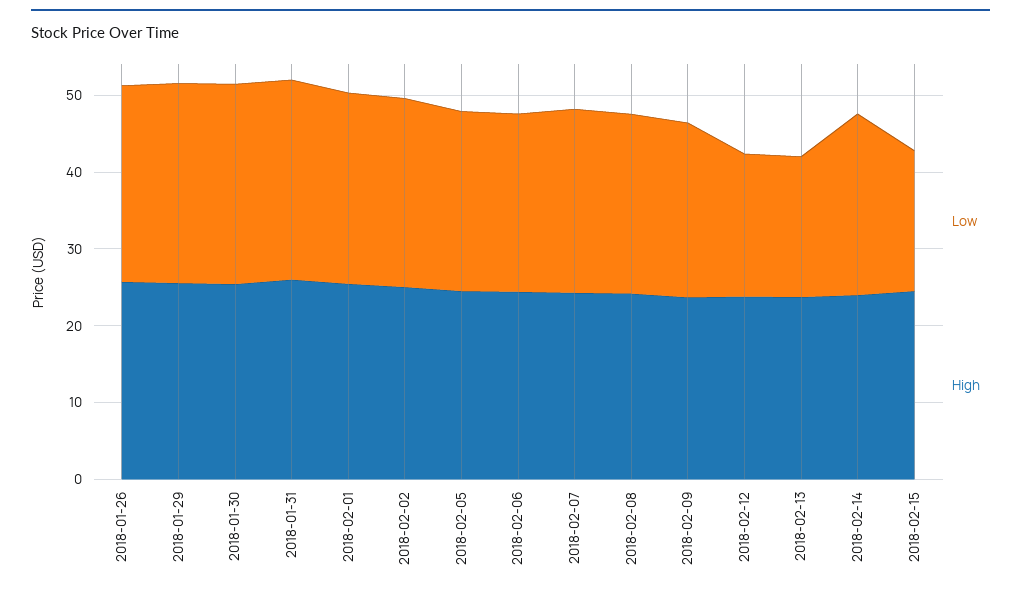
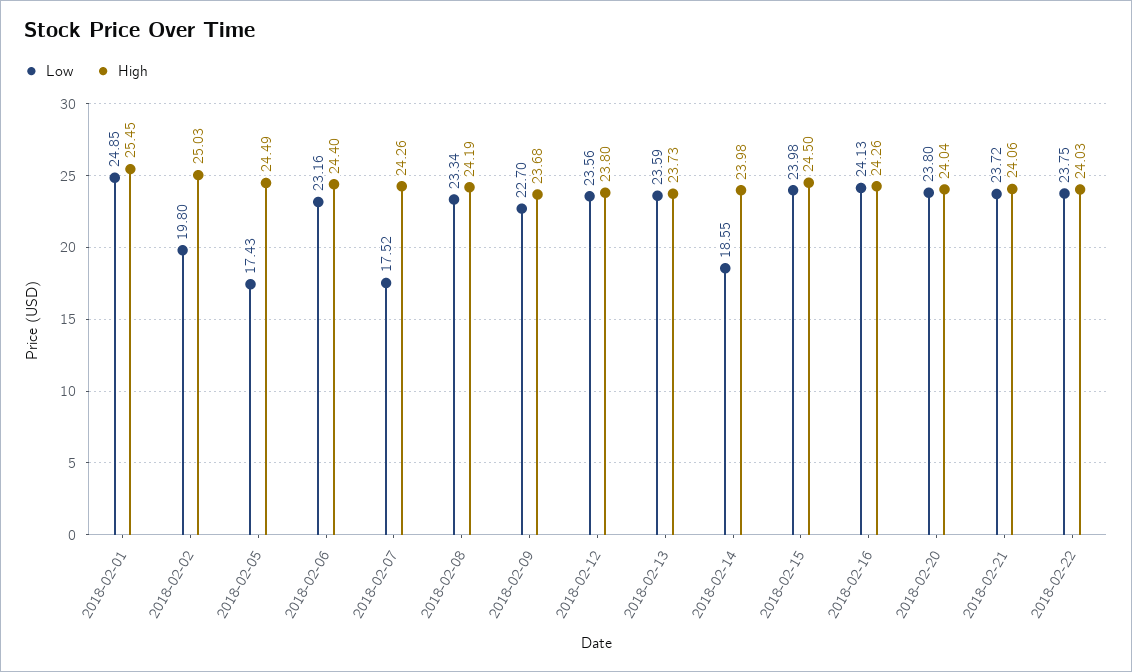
Low, 2018-01-26: 26 -> none
High, 2018-01-26: 26 -> none
Low, 2018-01-29: 26 -> none
High, 2018-01-29: 26 -> none
Low, 2018-01-30: 26 -> none
High, 2018-01-30: 26 -> none
Low, 2018-01-31: 26 -> none
High, 2018-01-31: 26 -> none
Low, 2018-02-02: 24 -> 19.8
Low, 2018-02-05: 24 -> 17.43
Low, 2018-02-07: 24 -> 17.52
Low, 2018-02-12: 18 -> 23.56
Low, 2018-02-13: 18 -> 23.59
Low, 2018-02-14: 24 -> 18.55
Low, 2018-02-15: 18 -> 23.98
Low, 2018-02-16: none -> 24.13
High, 2018-02-16: none -> 24.26
Low, 2018-02-20: none -> 23.8
High, 2018-02-20: none -> 24.04
Low, 2018-02-21: none -> 23.72
High, 2018-02-21: none -> 24.06
Low, 2018-02-22: none -> 23.75
High, 2018-02-22: none -> 24.03

